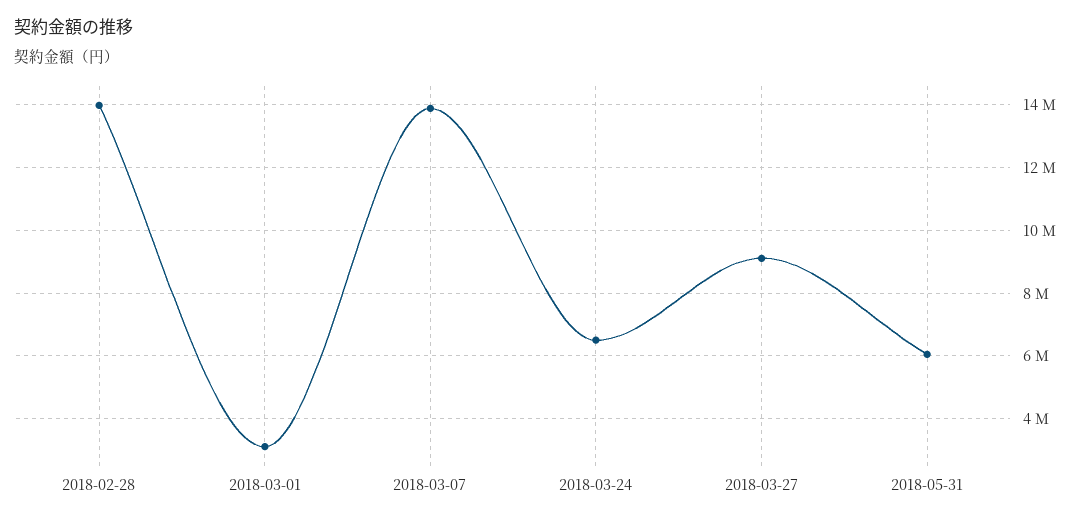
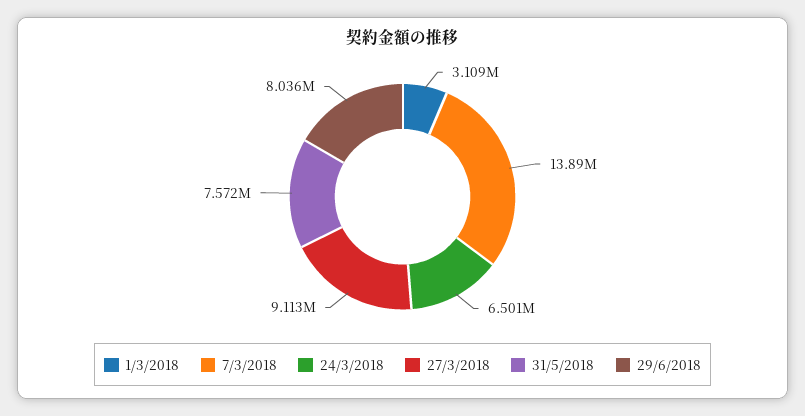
2018-02-28: 14000000 -> none
2018-05-31: 6000000 -> 7572000
29/6/2018: none -> 8036000

